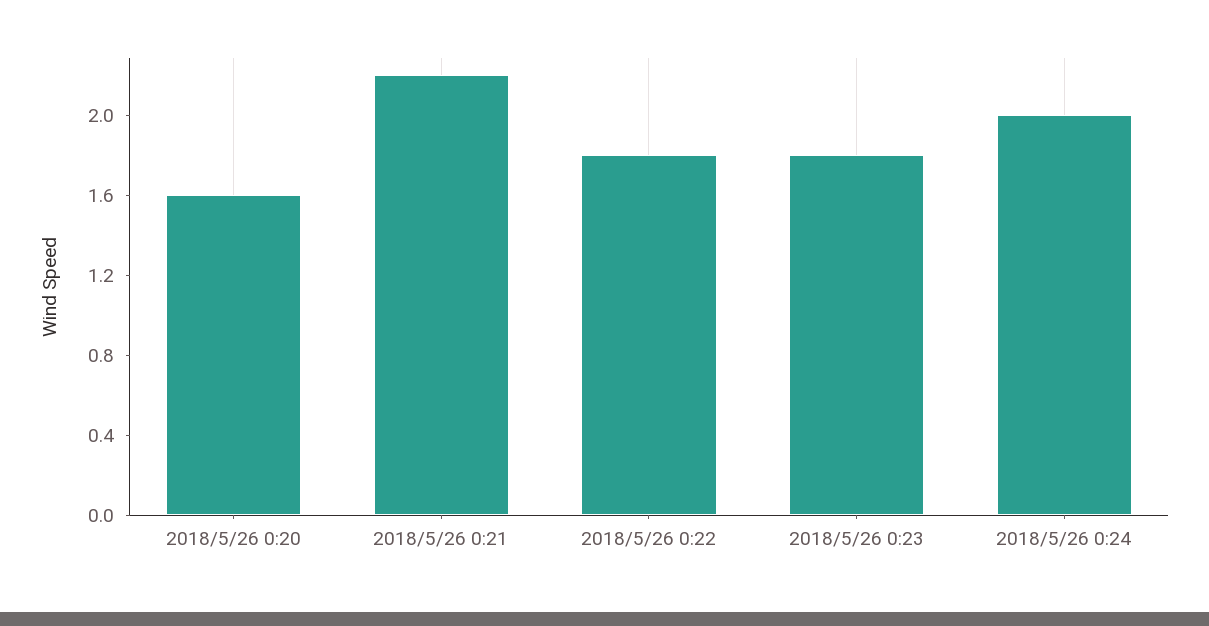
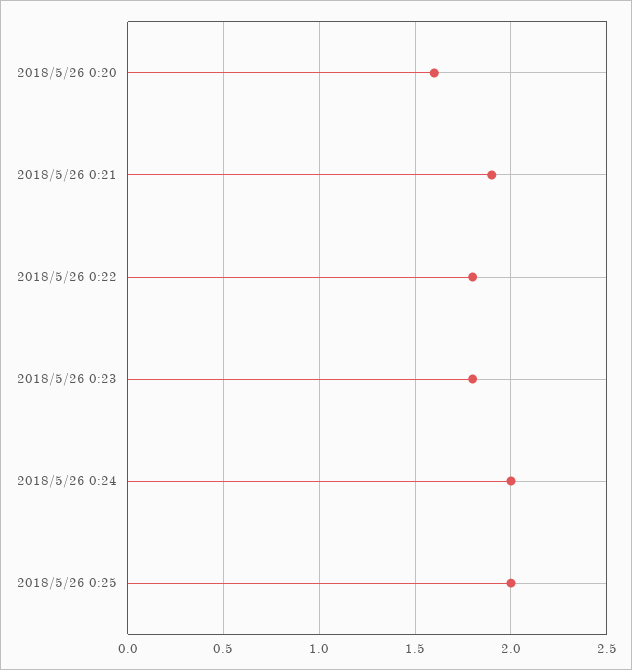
2018/5/26 0:21: 2.2 -> 1.9
2018/5/26 0:25: none -> 2

